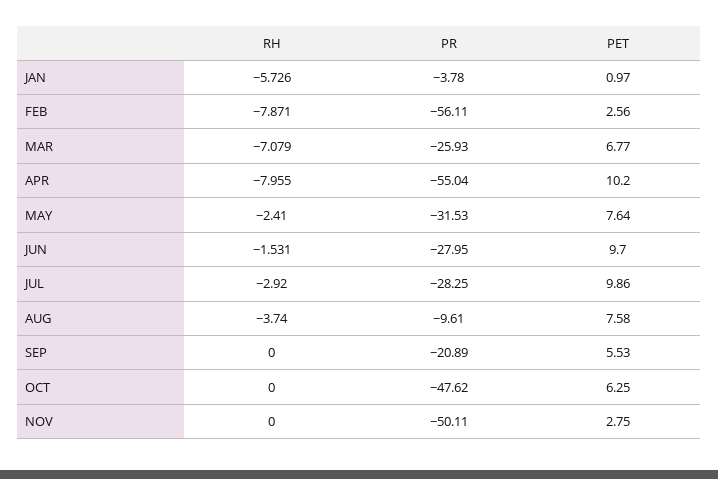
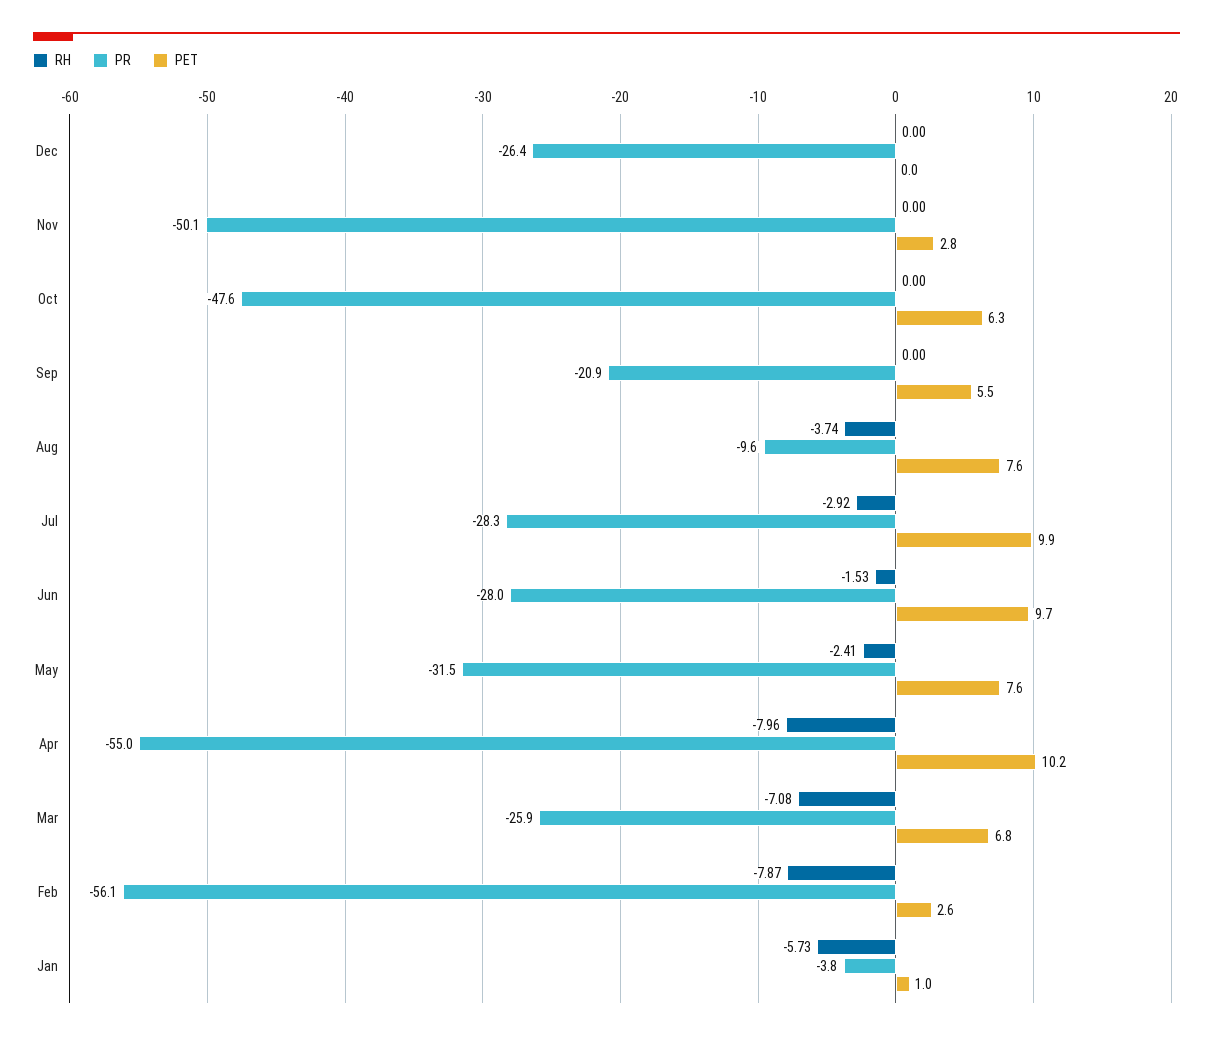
RH, Dec: none -> 0
PR, Dec: none -> -26.4
PET, Dec: none -> 0

